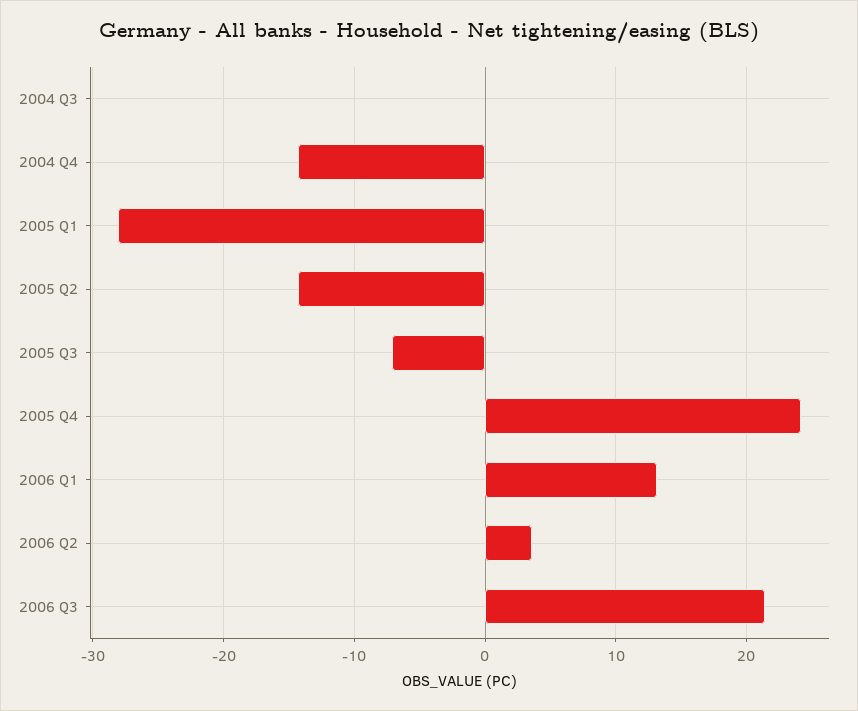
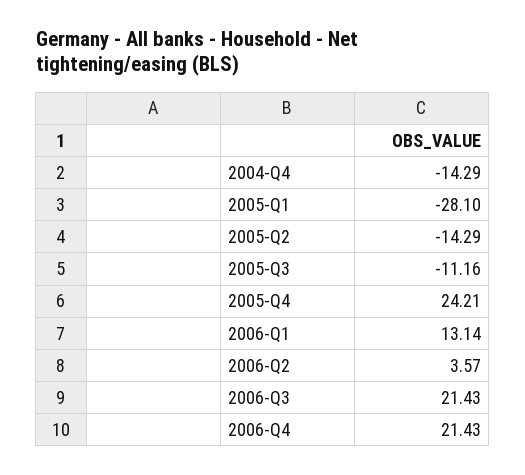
2004 Q3: 0 -> none
2005 Q3: -7 -> -11.16
2006-Q4: none -> 21.43

